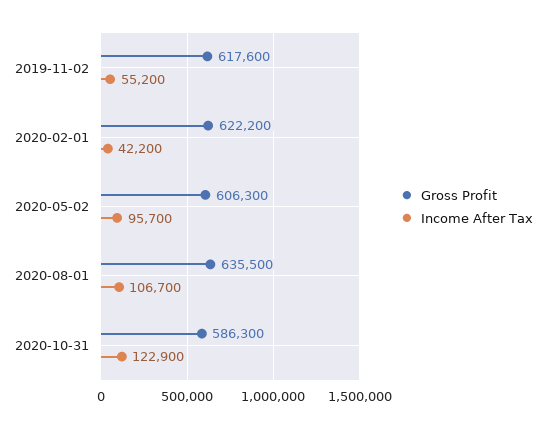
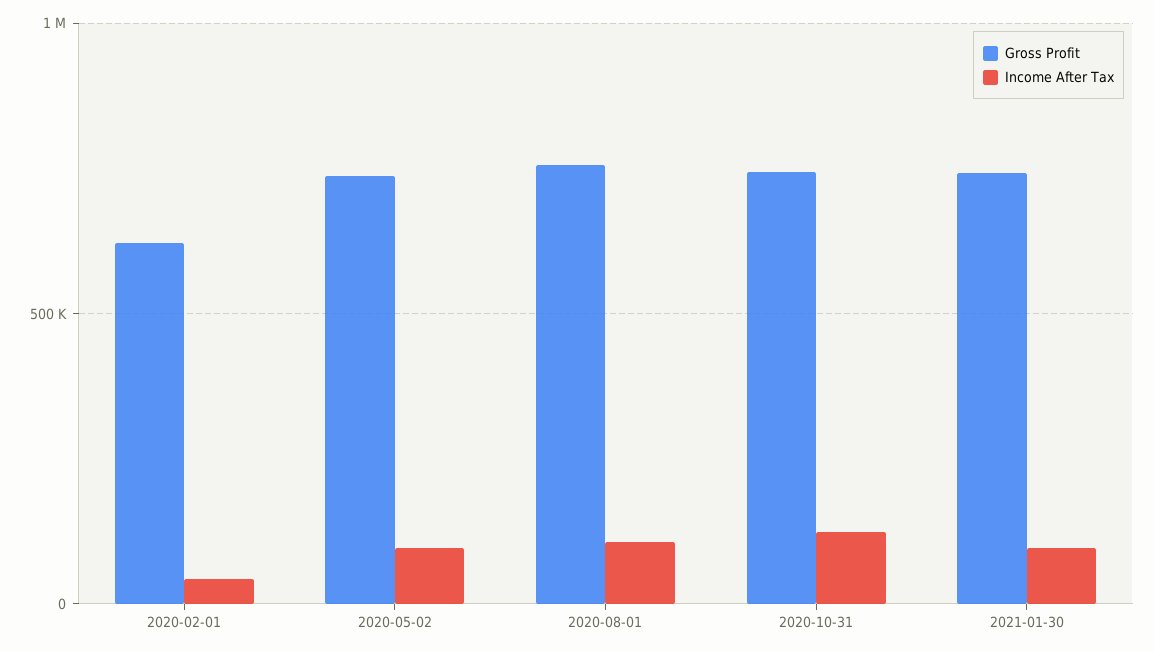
Gross Profit, 2019-11-02: 617600 -> none
Income After Tax, 2019-11-02: 55200 -> none
Gross Profit, 2020-05-02: 606300 -> 750000
Gross Profit, 2020-08-01: 635500 -> 750000
Gross Profit, 2020-10-31: 586300 -> 750000
Gross Profit, 2021-01-30: none -> 750000
Income After Tax, 2021-01-30: none -> 100000

